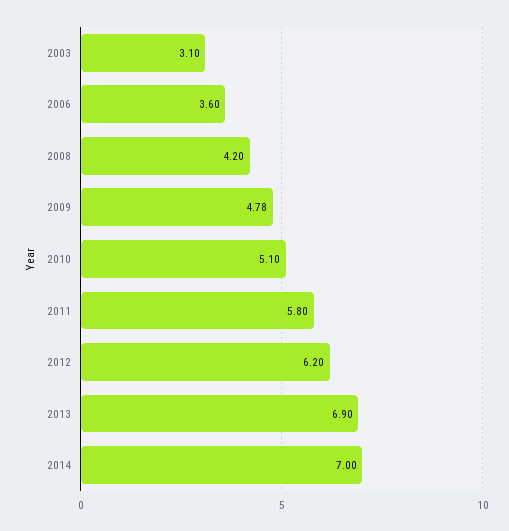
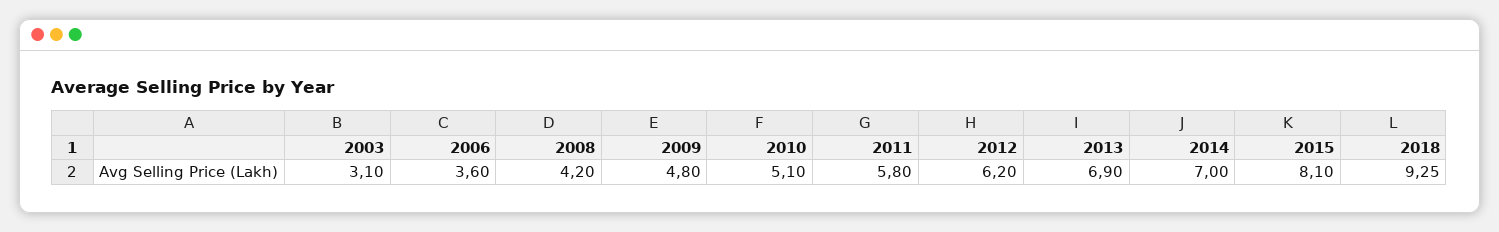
2009: 4.78 -> 4.8
2015: none -> 8.1
2018: none -> 9.25

